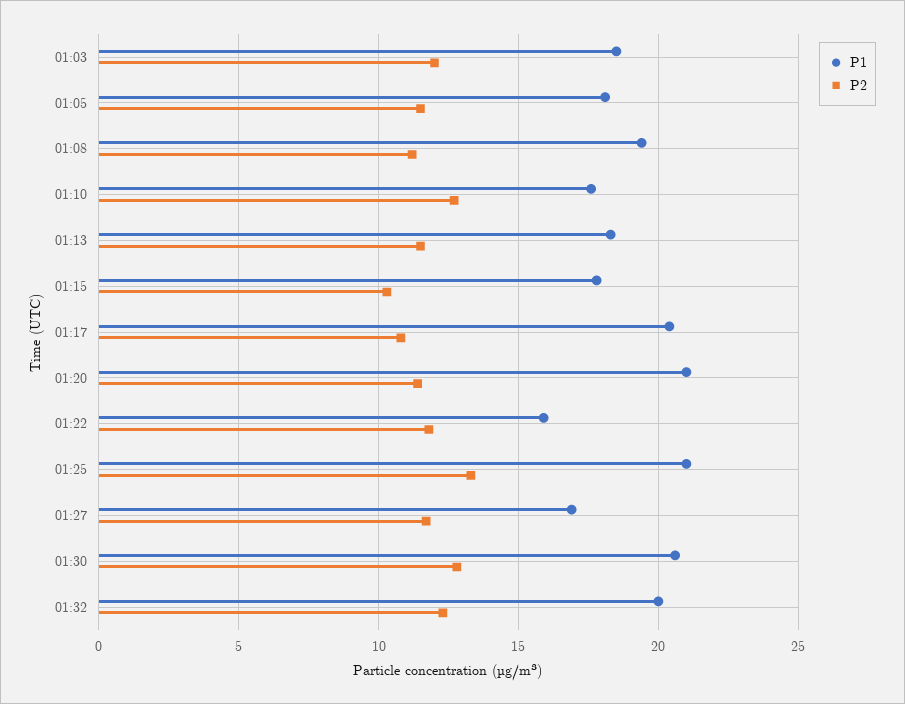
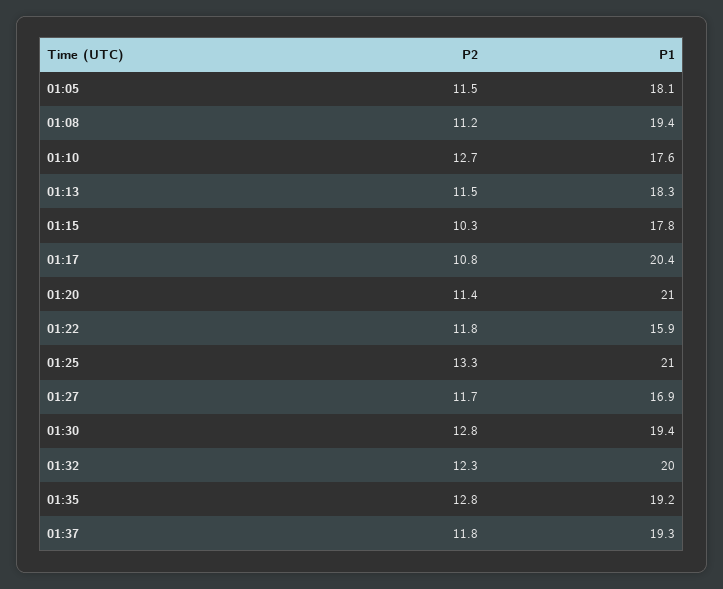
P1, 01:03: 18.5 -> none
P2, 01:03: 12 -> none
P1, 01:30: 20.5 -> 19.4
P2, 01:35: none -> 12.8
P1, 01:35: none -> 19.2
P2, 01:37: none -> 11.8
P1, 01:37: none -> 19.3

